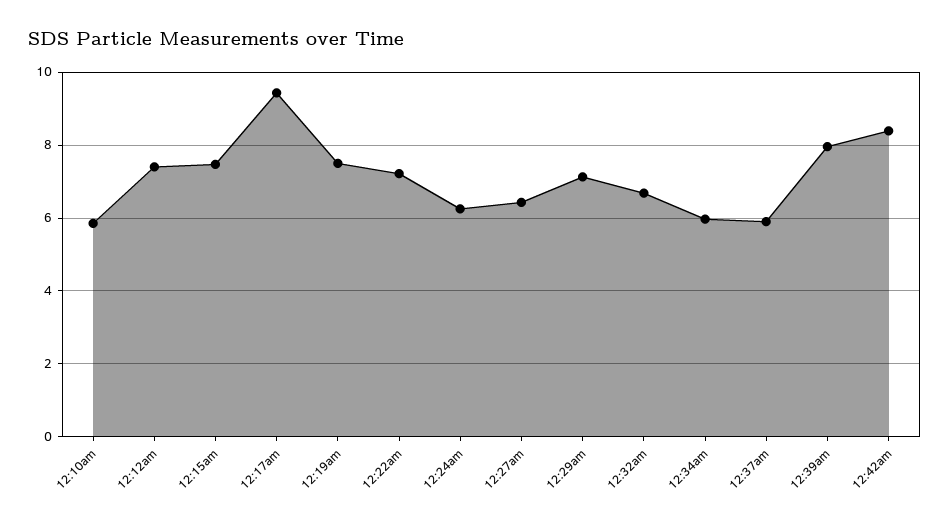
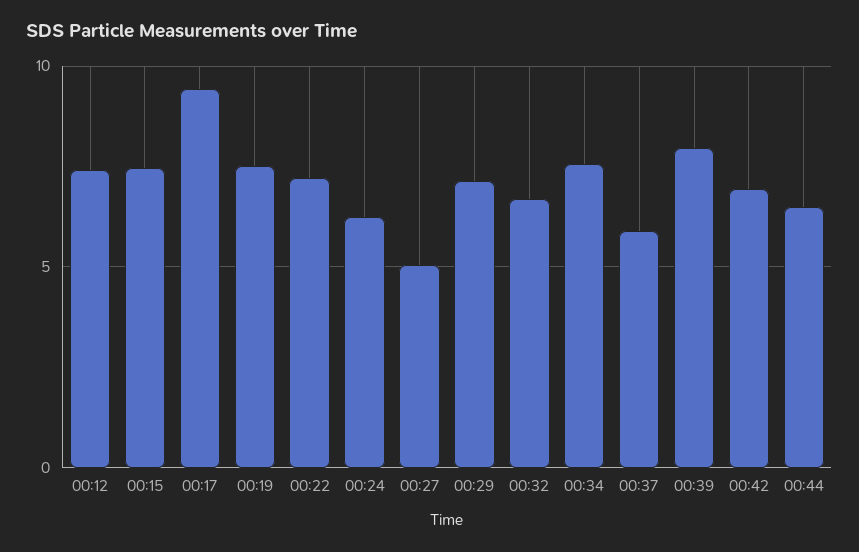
12:10am: 5.8 -> none
12:27am: 6.4 -> 5
12:34am: 6 -> 7.5
12:42am: 8.4 -> 7
00:44: none -> 6.5

